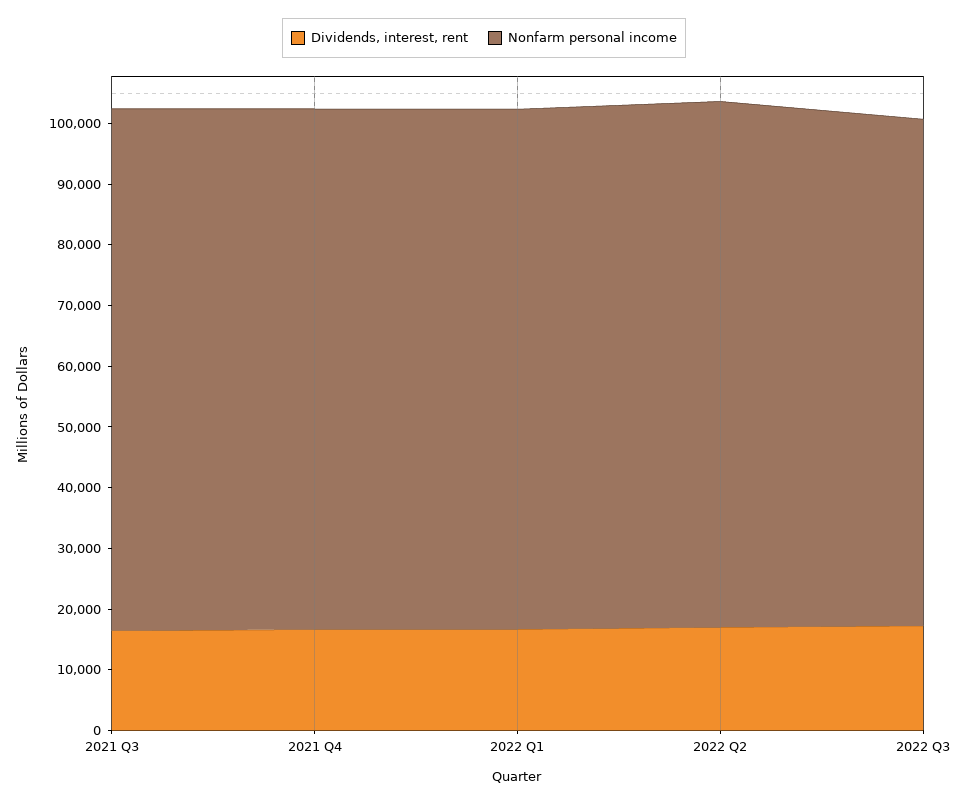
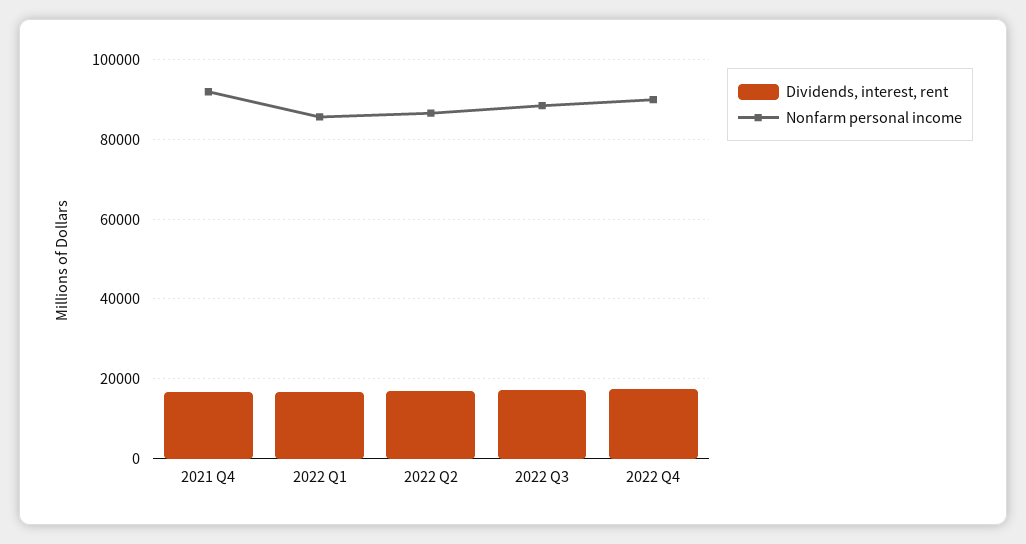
Dividends, interest, rent, 2021 Q3: 16000 -> none
Nonfarm personal income, 2021 Q3: 86000 -> none
Nonfarm personal income, 2021 Q4: 86000 -> 92000
Nonfarm personal income, 2022 Q3: 84000 -> 88000
Dividends, interest, rent, 2022 Q4: none -> 18000
Nonfarm personal income, 2022 Q4: none -> 90000

